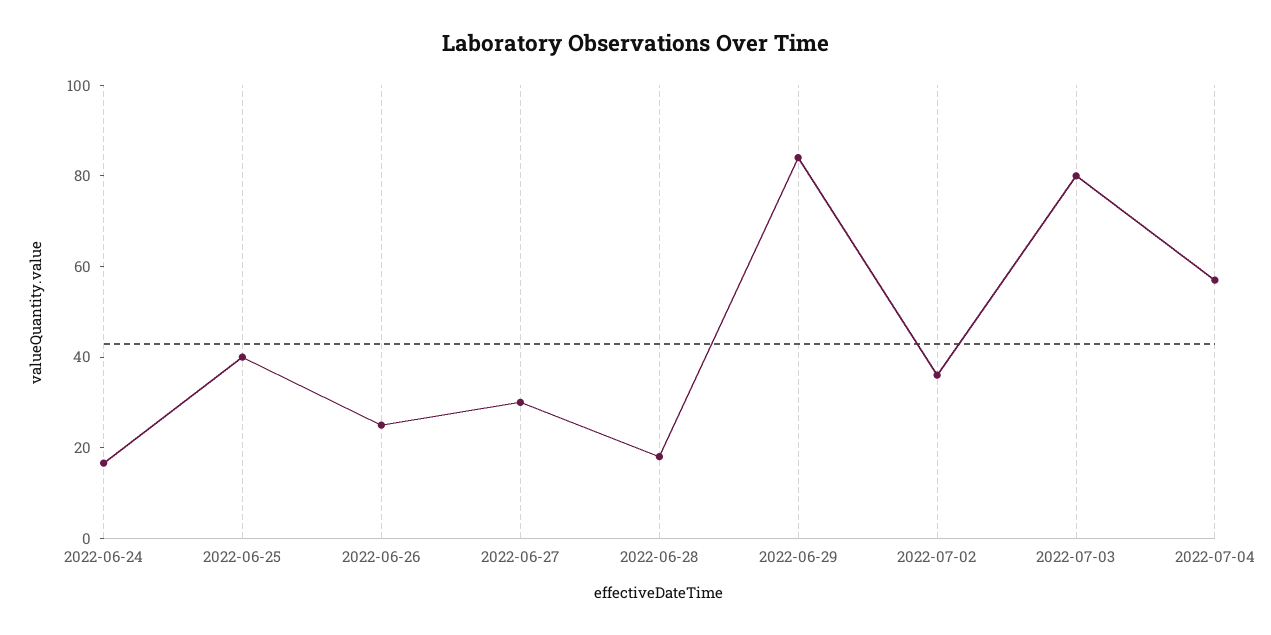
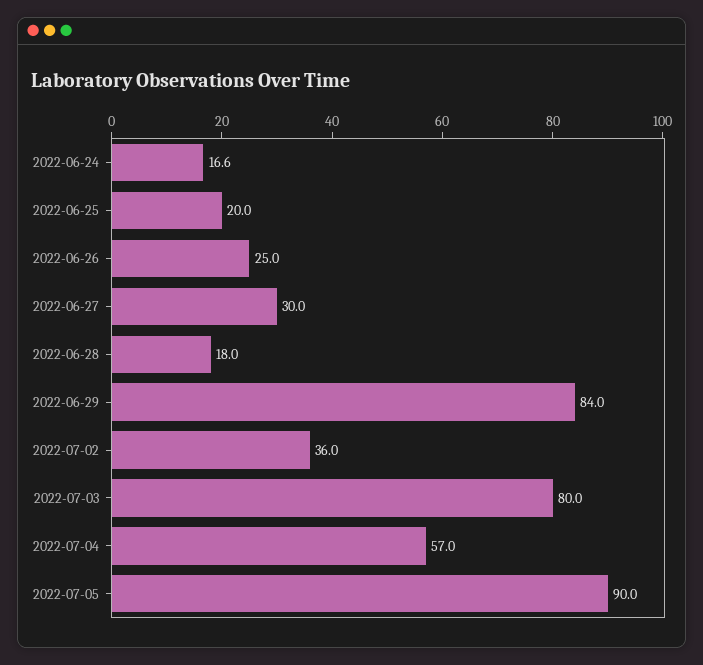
2022-06-25: 40 -> 20
2022-07-05: none -> 90

